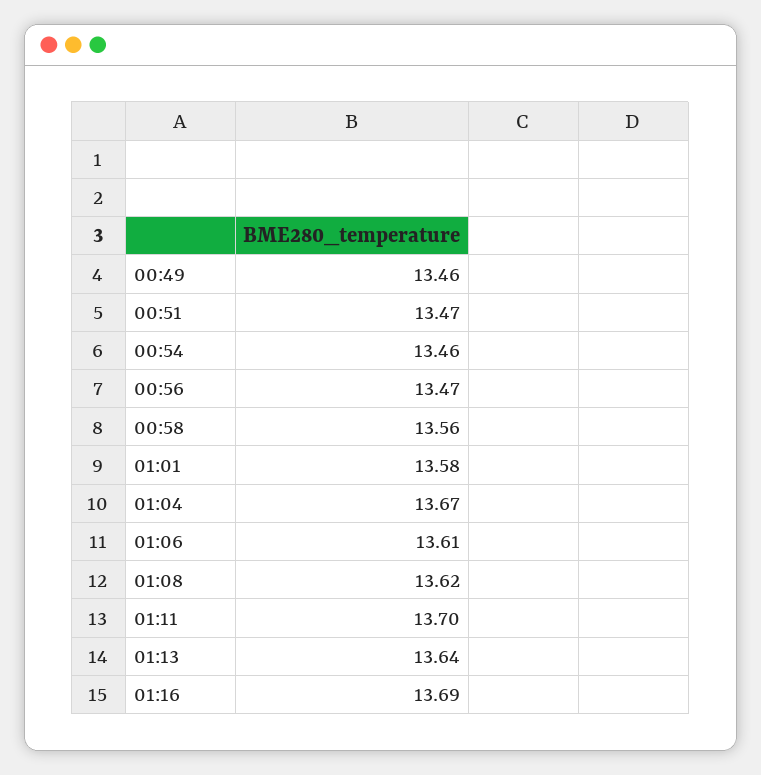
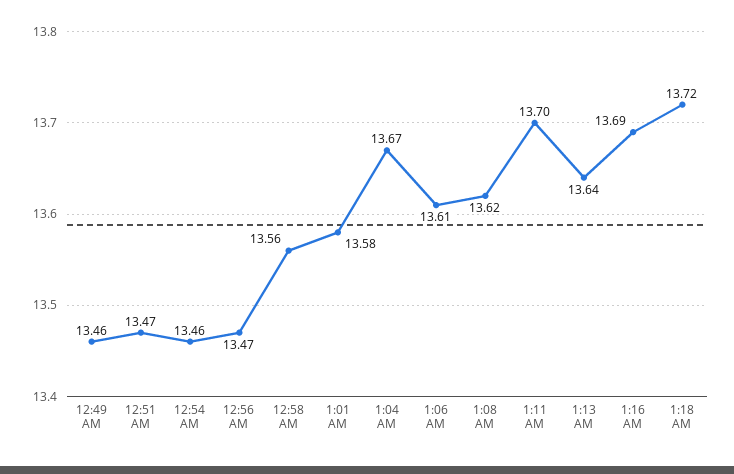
1:18 AM: none -> 13.72

